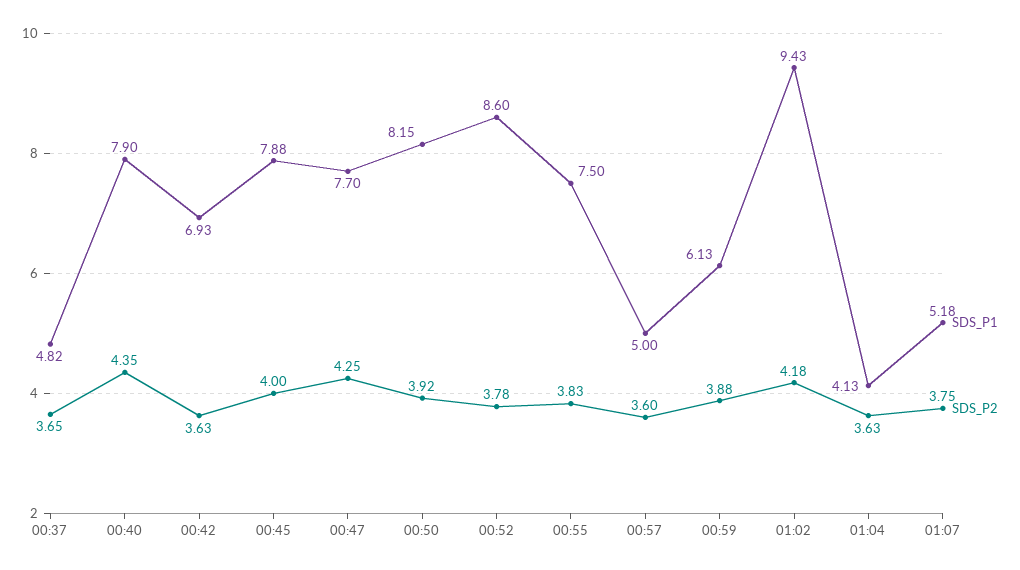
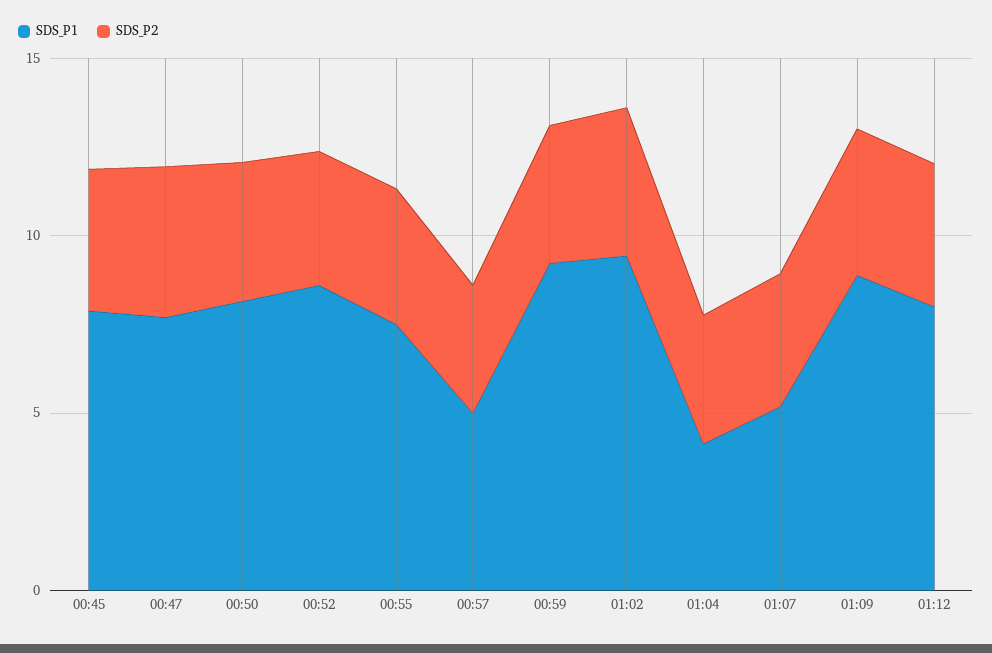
SDS_P1, 00:37: 4.82 -> none
SDS_P2, 00:37: 3.65 -> none
SDS_P1, 00:40: 7.9 -> none
SDS_P2, 00:40: 4.35 -> none
SDS_P1, 00:42: 6.93 -> none
SDS_P2, 00:42: 3.63 -> none
SDS_P1, 00:59: 6.13 -> 9
SDS_P1, 01:09: none -> 9
SDS_P2, 01:09: none -> 4
SDS_P1, 01:12: none -> 8
SDS_P2, 01:12: none -> 4

